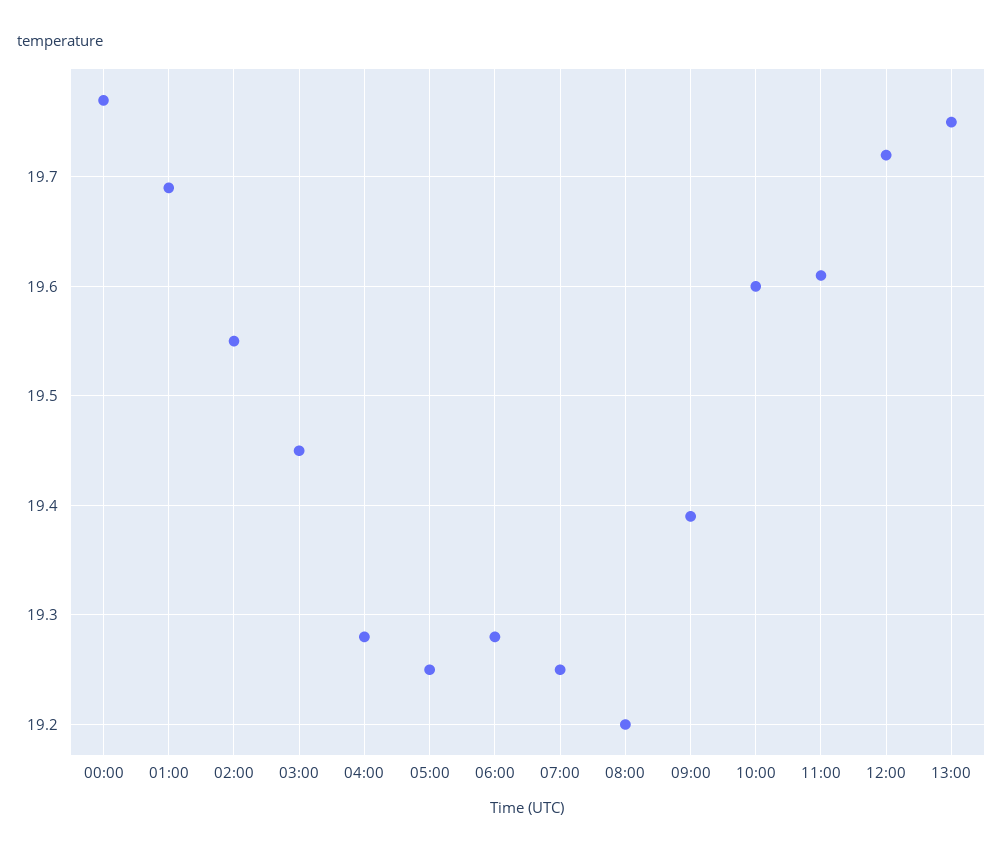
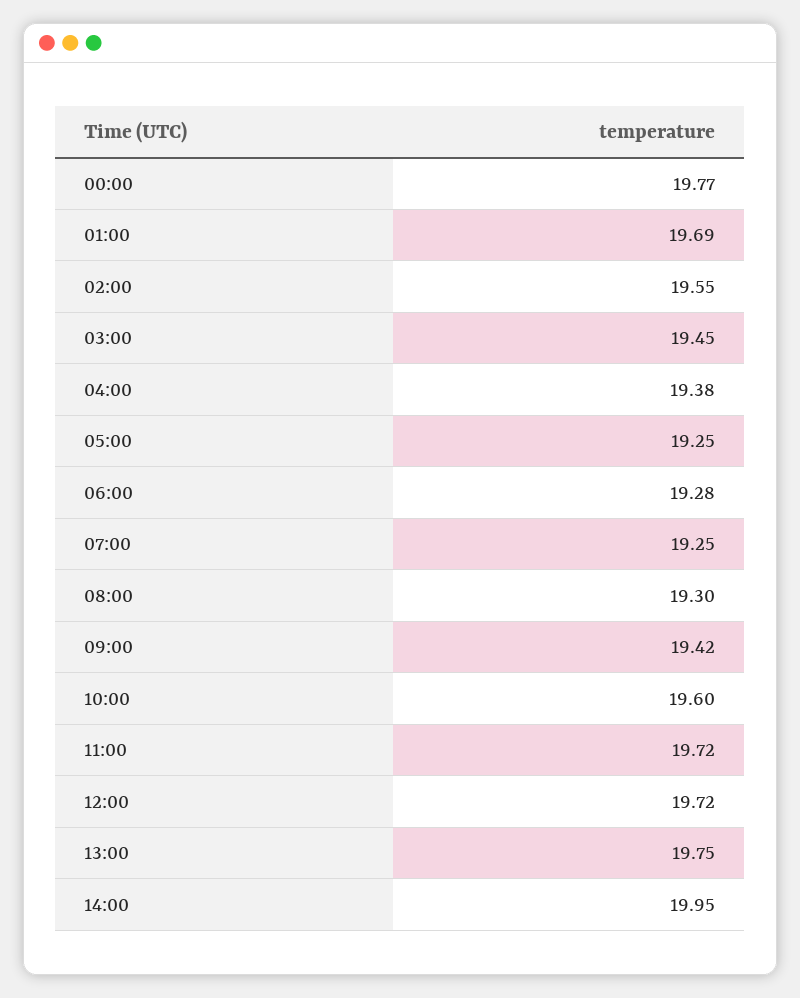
04:00: 19.28 -> 19.38
08:00: 19.2 -> 19.3
09:00: 19.39 -> 19.42
11:00: 19.61 -> 19.72
14:00: none -> 19.95

